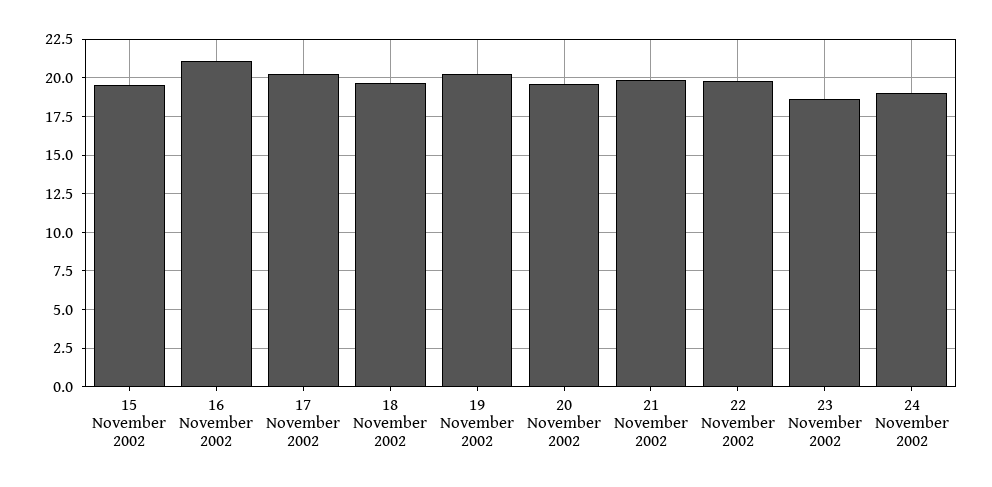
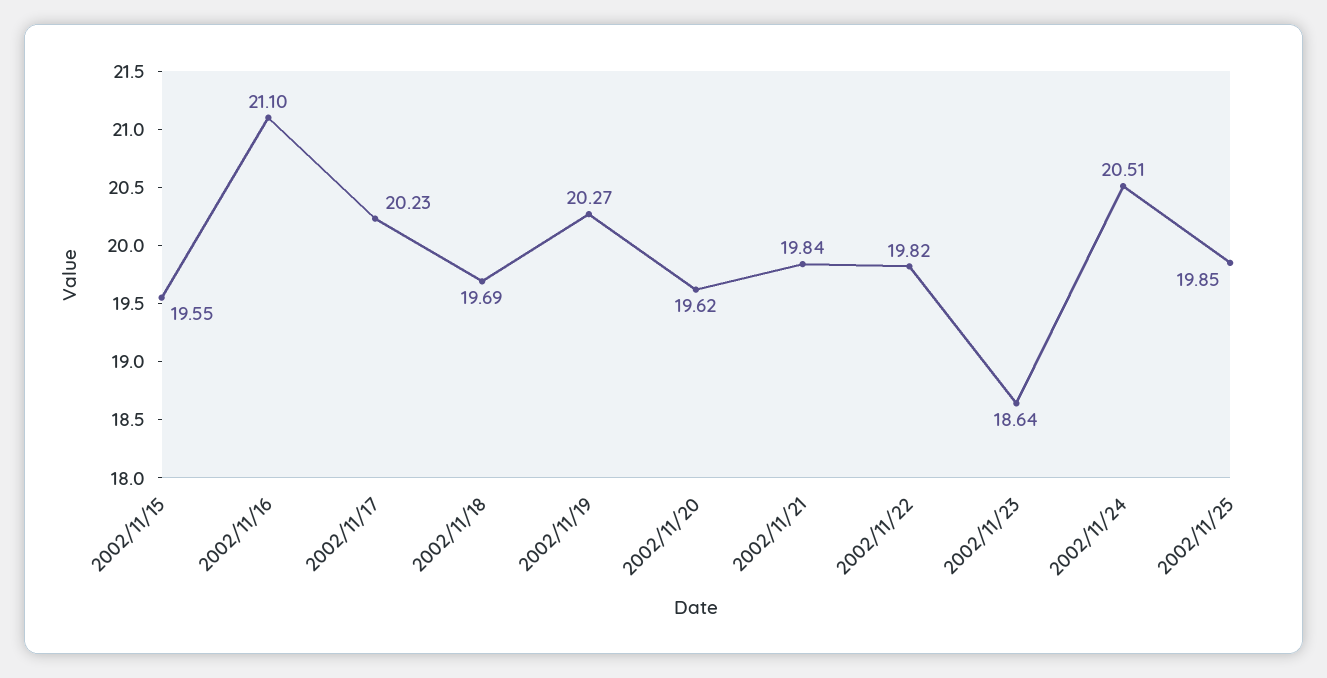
24 November 2002: 19 -> 20.51
2002/11/25: none -> 19.85

